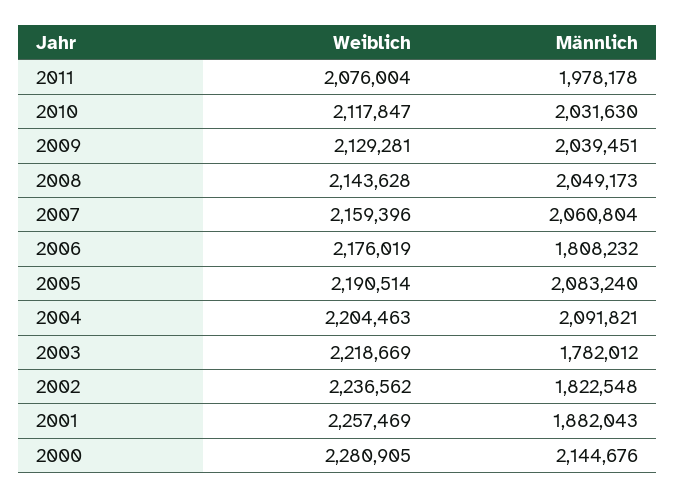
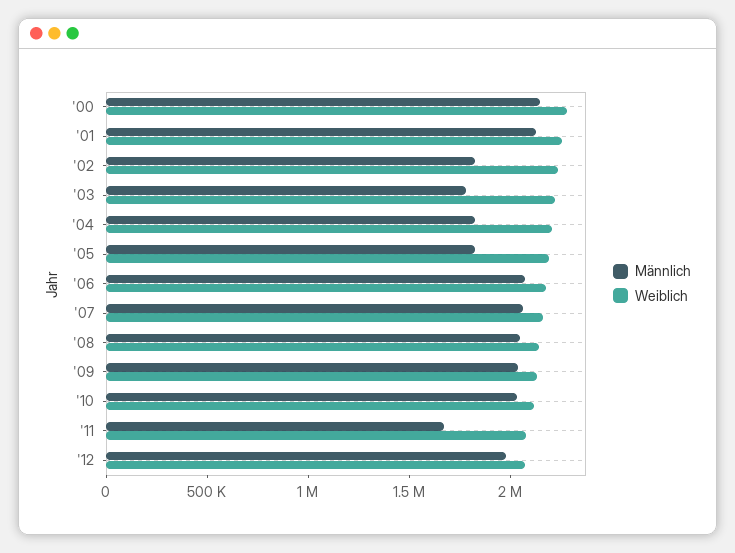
Männlich, 2011: 1978178 -> 1700000
Männlich, 2006: 1808232 -> 2100000
Männlich, 2005: 2083240 -> 1800000
Männlich, 2004: 2091821 -> 1800000
Männlich, 2001: 1882043 -> 2100000
Männlich, '12: none -> 2000000
Weiblich, '12: none -> 2100000

